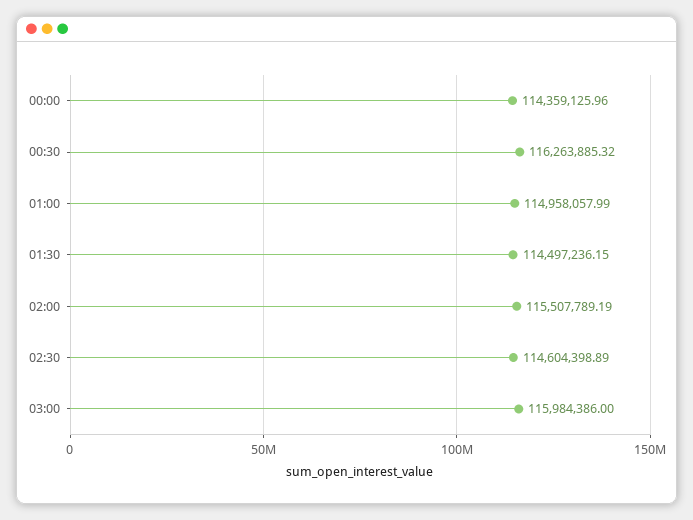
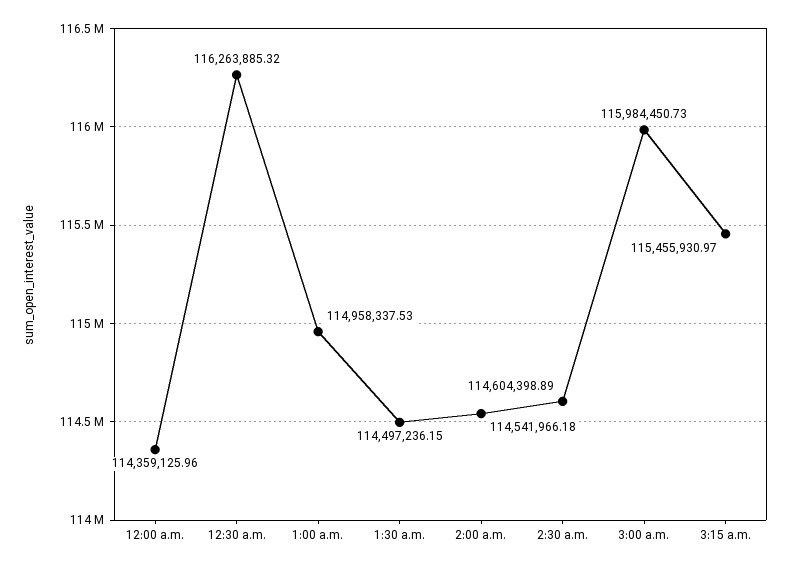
01:00: 114958057.99 -> 114958337.53
02:00: 115507789.19 -> 114541966.18
03:00: 115984386 -> 115984450.73
3:15 a.m.: none -> 115455930.97

